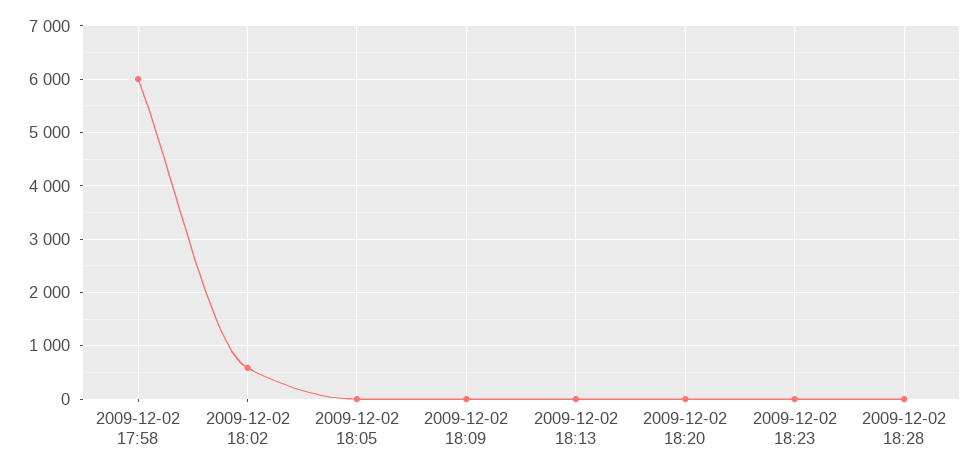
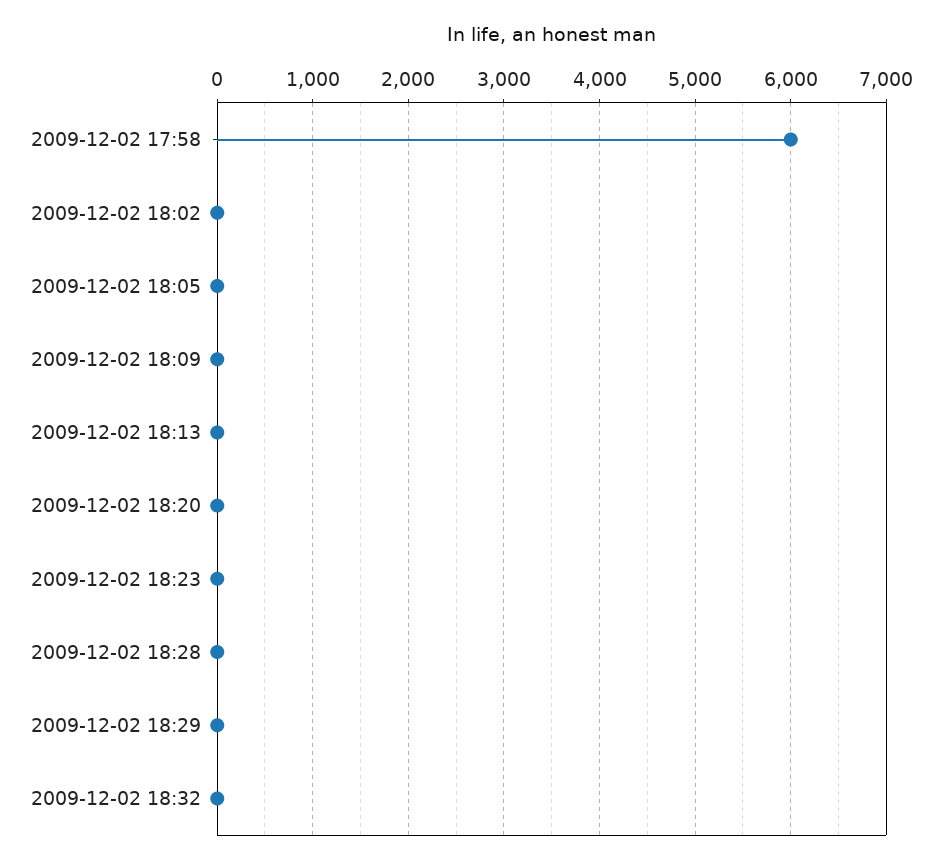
2009-12-02 18:02: 600 -> 0
2009-12-02 18:29: none -> 0
2009-12-02 18:32: none -> 0

